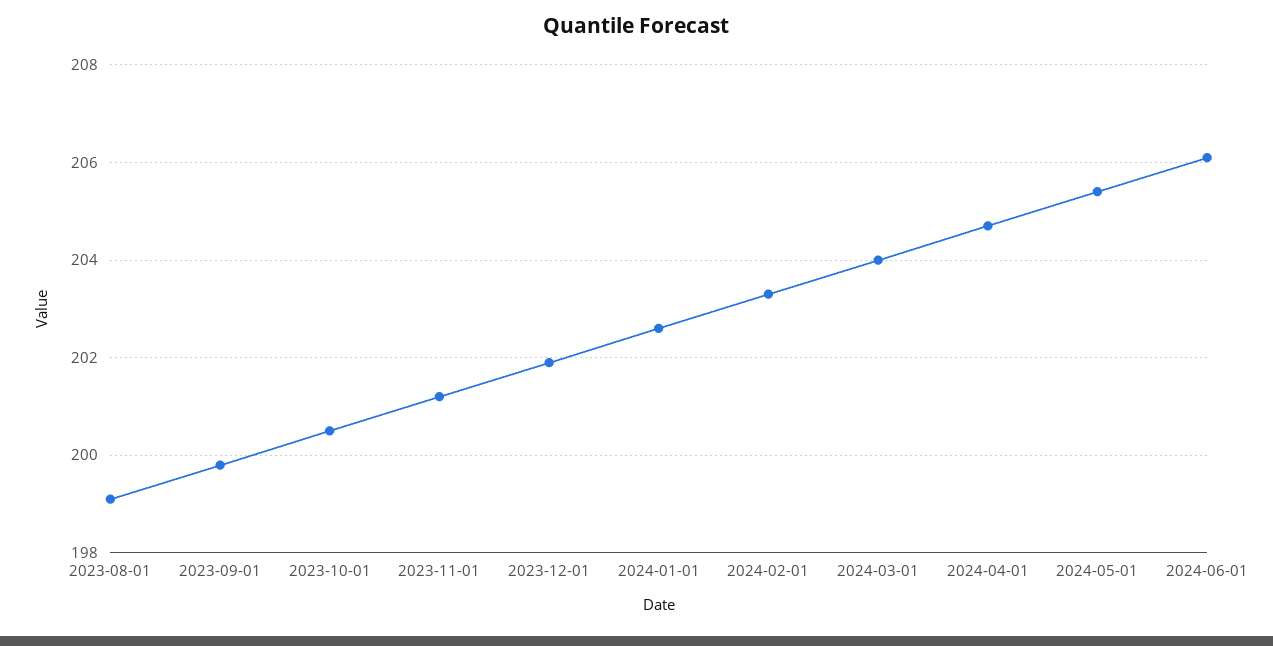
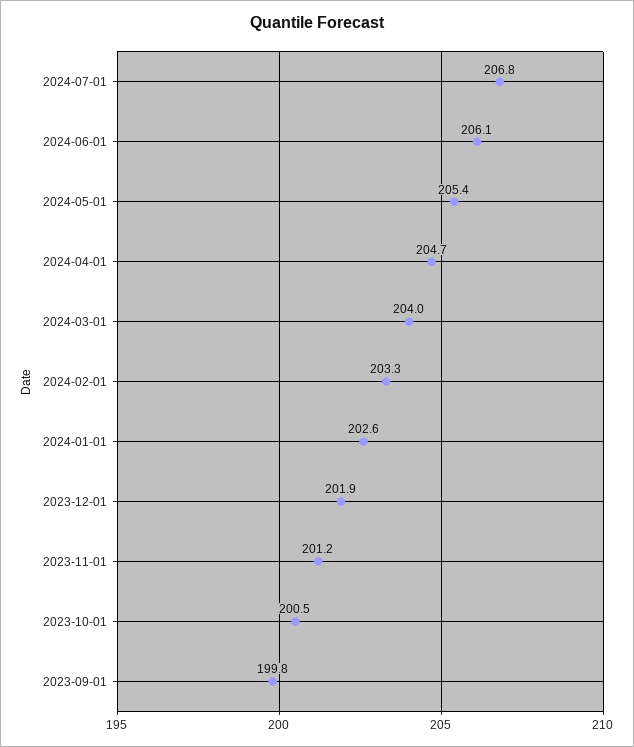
2023-08-01: 199 -> none
2024-07-01: none -> 206.8

